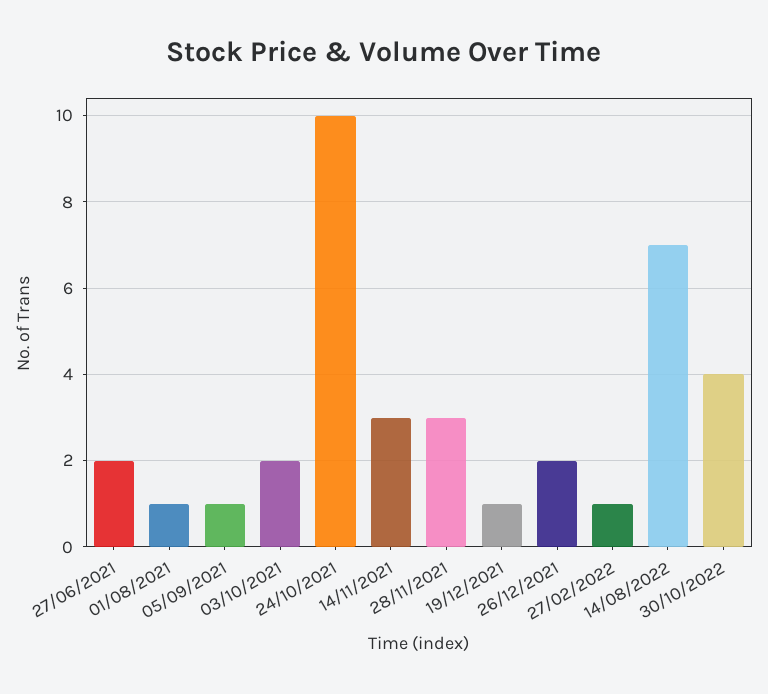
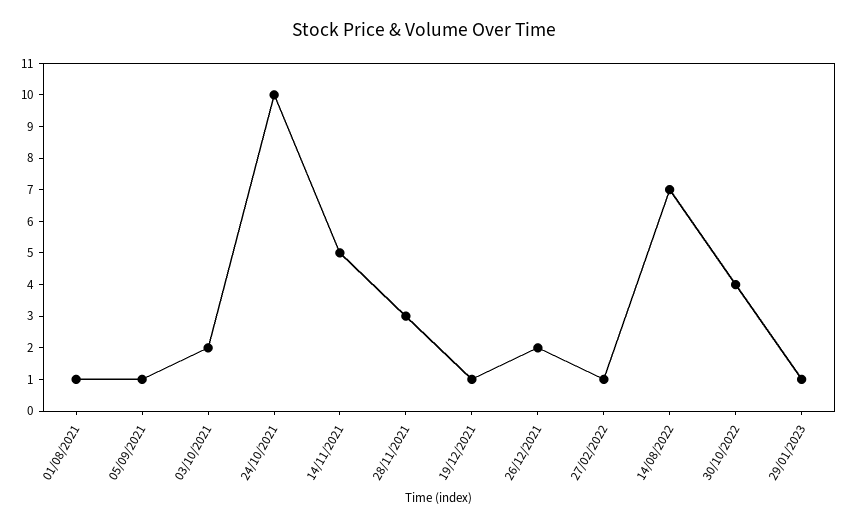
27/06/2021: 2 -> none
14/11/2021: 3 -> 5
29/01/2023: none -> 1

